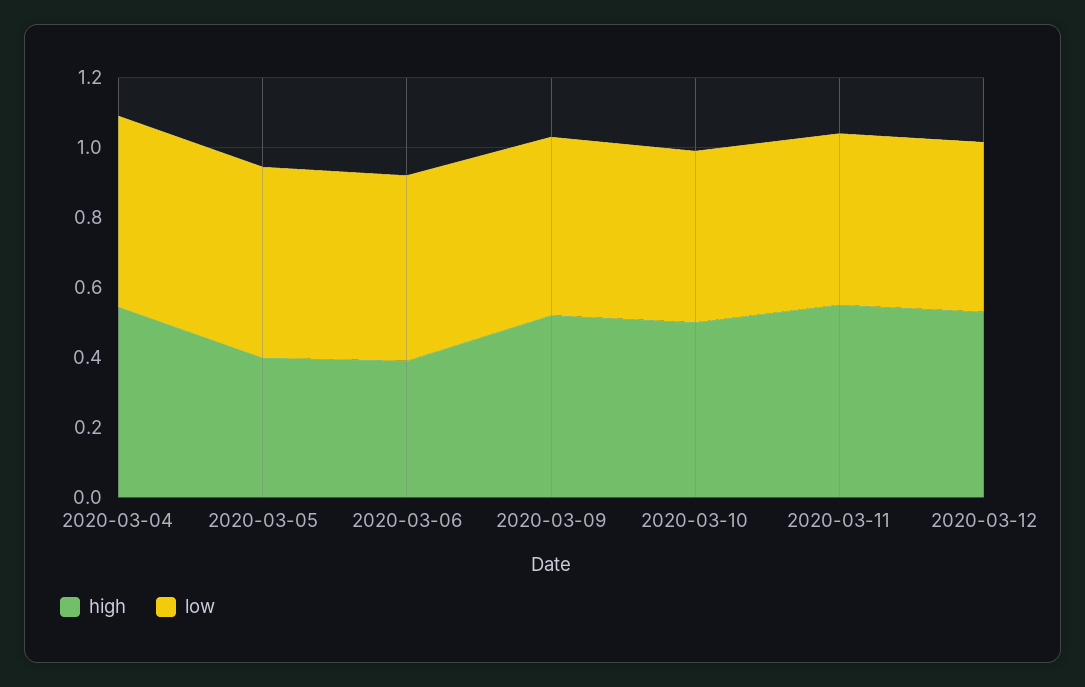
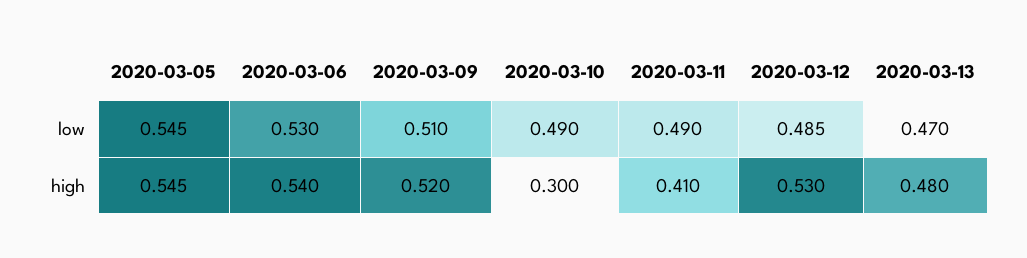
high, 2020-03-04: 0.55 -> none
low, 2020-03-04: 0.55 -> none
high, 2020-03-05: 0.4 -> 0.545
high, 2020-03-06: 0.4 -> 0.54
high, 2020-03-10: 0.5 -> 0.3
high, 2020-03-11: 0.55 -> 0.41
low, 2020-03-13: none -> 0.47
high, 2020-03-13: none -> 0.48

